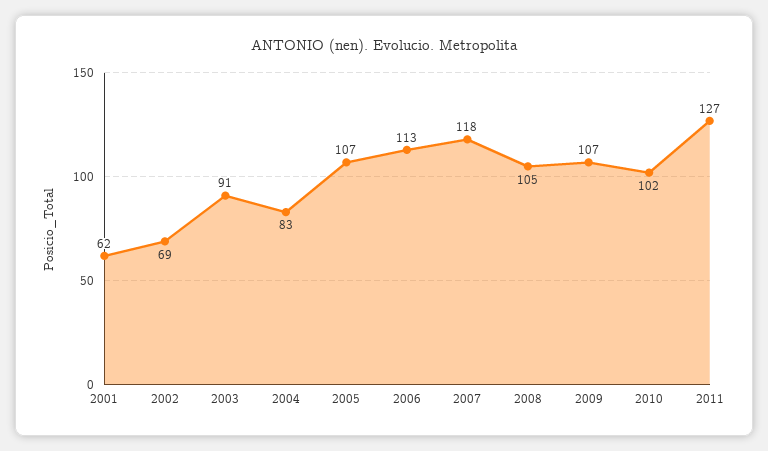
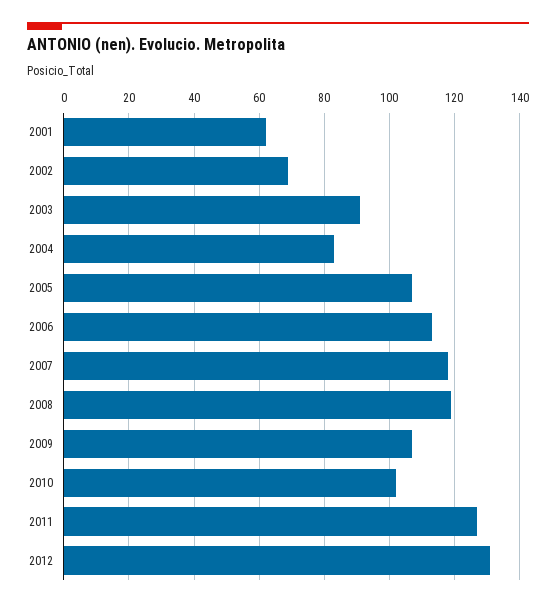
2008: 105 -> 120
2012: none -> 130

